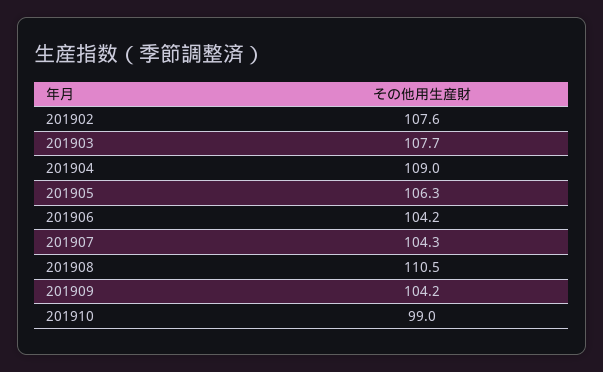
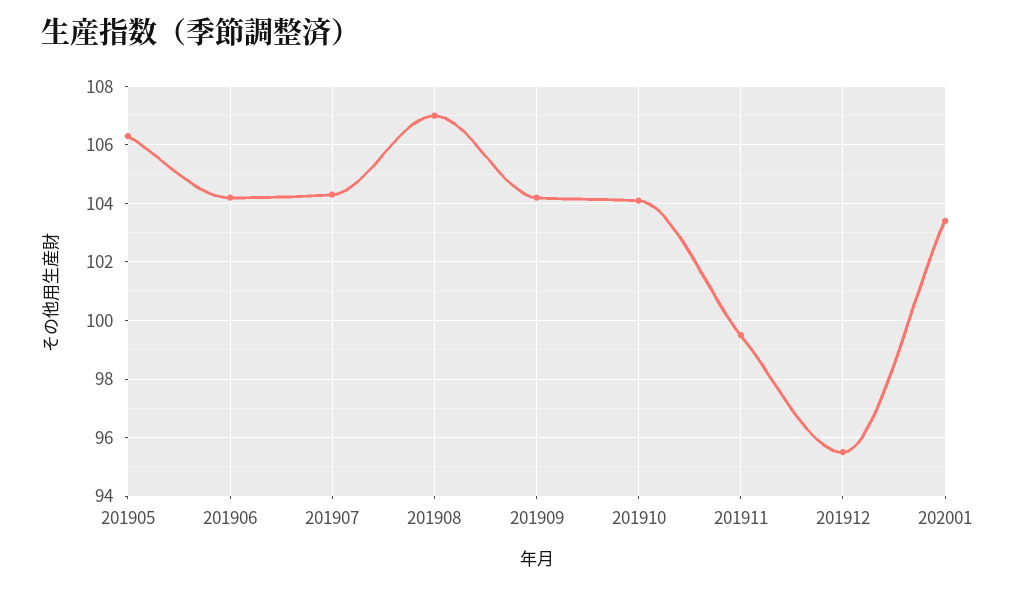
201902: 107.6 -> none
201903: 107.7 -> none
201904: 109 -> none
201908: 110.5 -> 107
201910: 99 -> 104
201911: none -> 99.5
201912: none -> 95.5
202001: none -> 103.5

